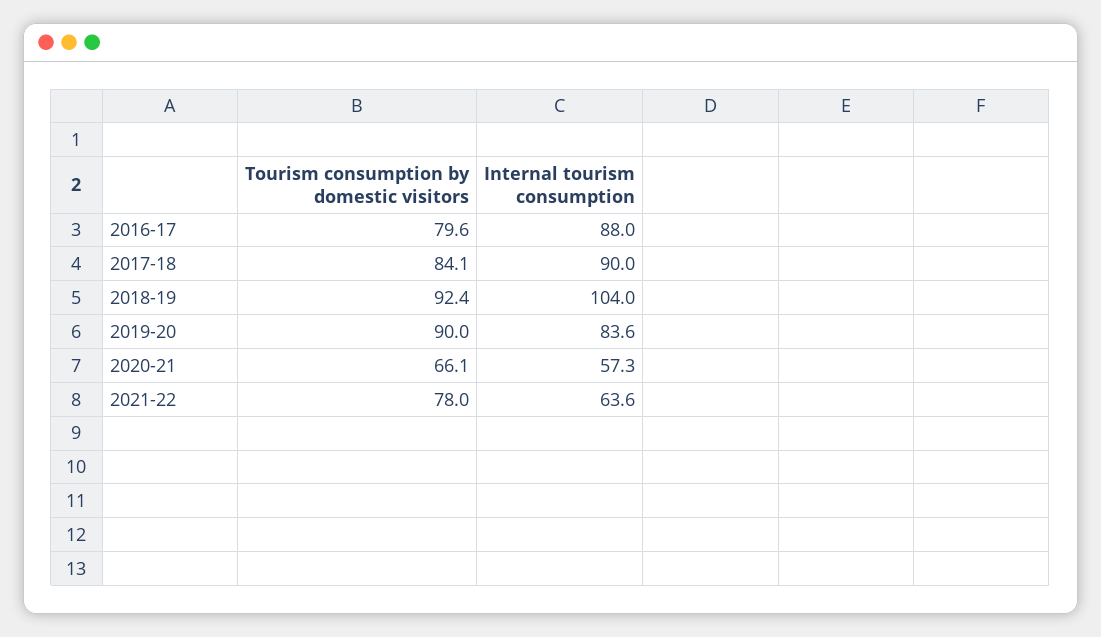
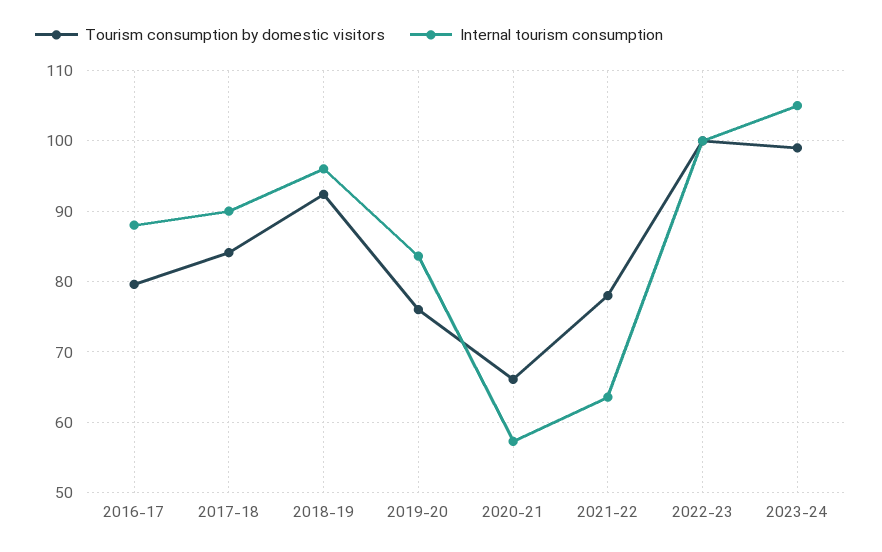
Internal tourism consumption, 2018-19: 104 -> 96
Tourism consumption by domestic visitors, 2019-20: 90 -> 76
Tourism consumption by domestic visitors, 2022-23: none -> 100
Internal tourism consumption, 2022-23: none -> 100
Tourism consumption by domestic visitors, 2023-24: none -> 99
Internal tourism consumption, 2023-24: none -> 105

